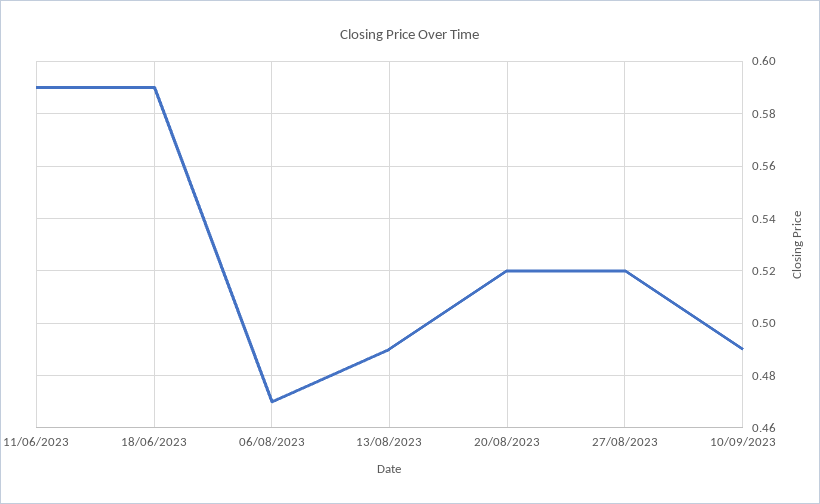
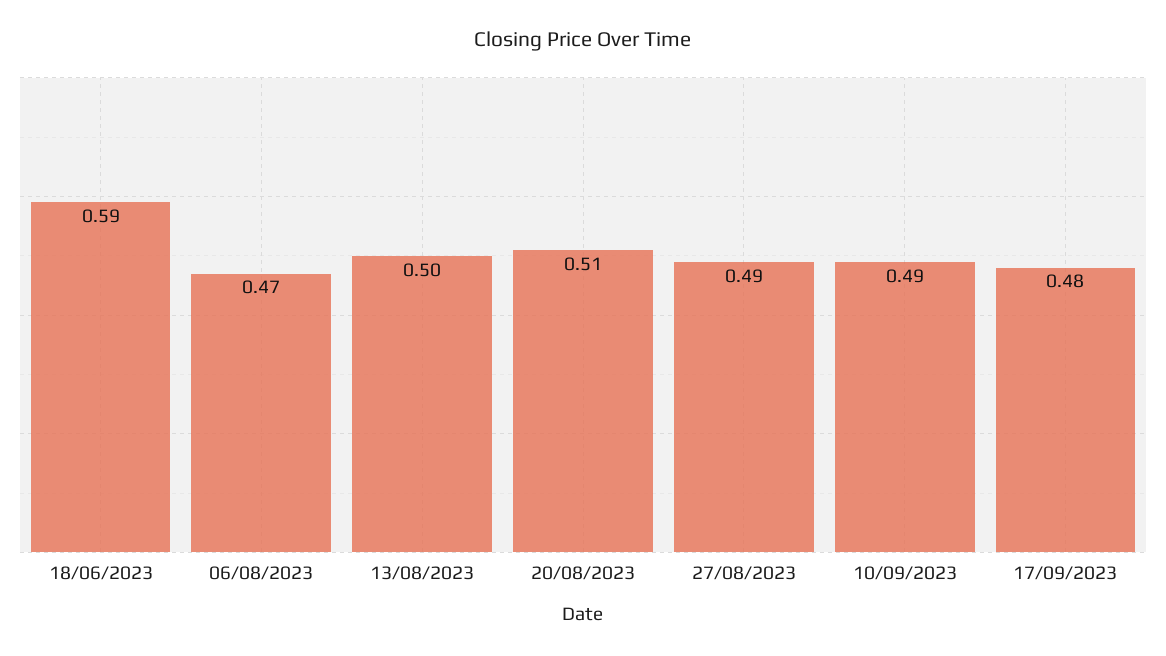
11/06/2023: 0.59 -> none
13/08/2023: 0.49 -> 0.5
20/08/2023: 0.52 -> 0.51
27/08/2023: 0.52 -> 0.49
17/09/2023: none -> 0.48

